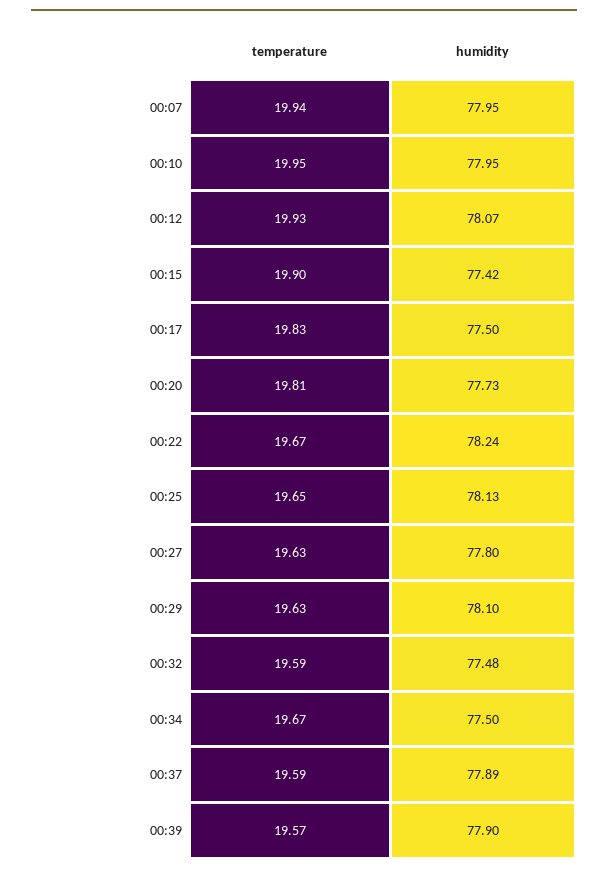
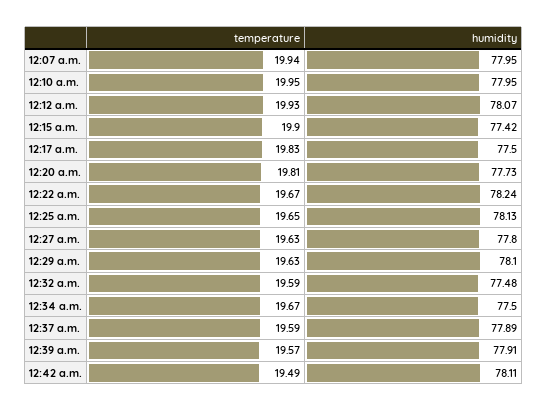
humidity, 00:39: 77.9 -> 77.91
temperature, 12:42 a.m.: none -> 19.49
humidity, 12:42 a.m.: none -> 78.11

